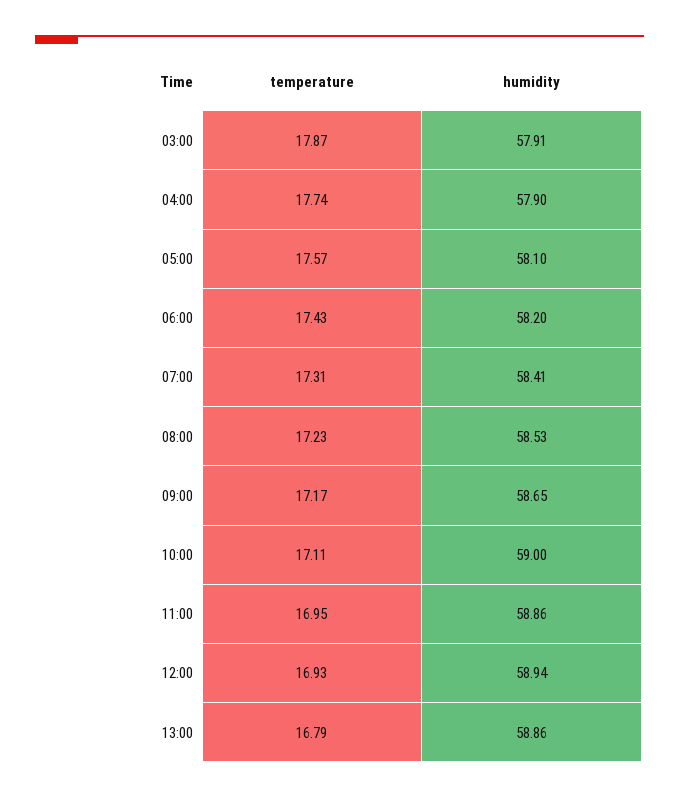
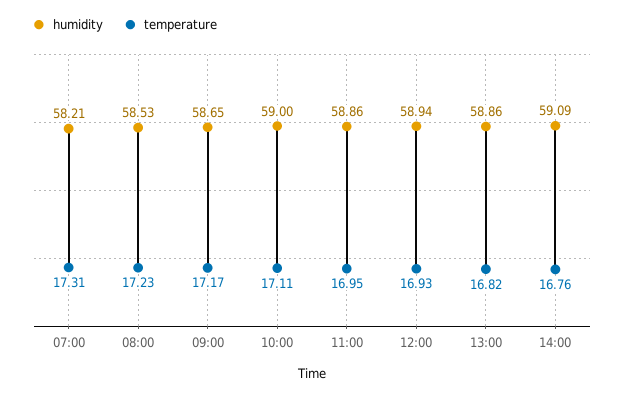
temperature, 03:00: 17.87 -> none
humidity, 03:00: 57.91 -> none
temperature, 04:00: 17.74 -> none
humidity, 04:00: 57.9 -> none
temperature, 05:00: 17.57 -> none
humidity, 05:00: 58.1 -> none
temperature, 06:00: 17.43 -> none
humidity, 06:00: 58.2 -> none
humidity, 07:00: 58.41 -> 58.21
temperature, 13:00: 16.79 -> 16.82
humidity, 14:00: none -> 59.09
temperature, 14:00: none -> 16.76

